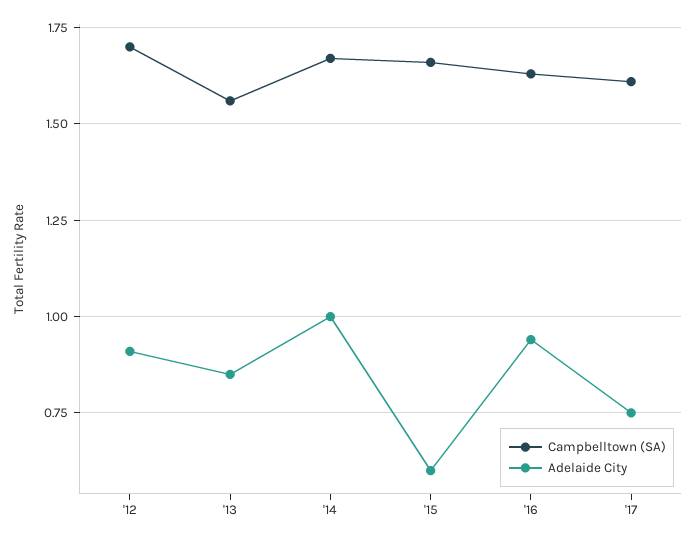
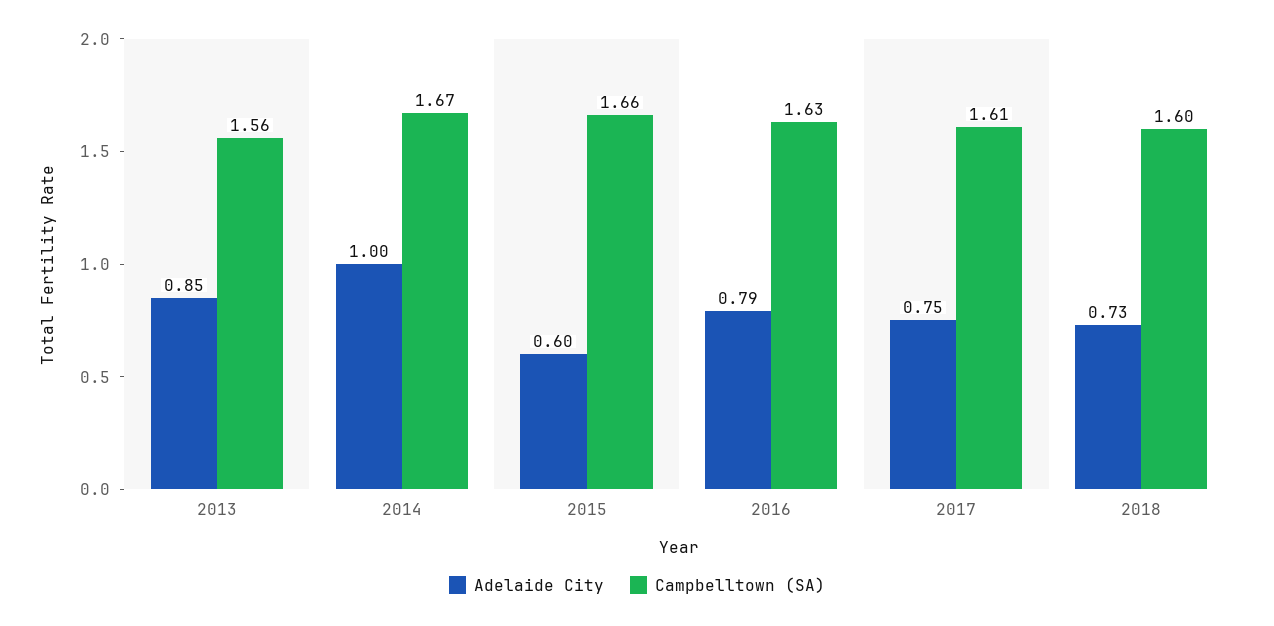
Campbelltown (SA), '12: 1.7 -> none
Adelaide City, '12: 0.9 -> none
Adelaide City, '16: 0.95 -> 0.79
Adelaide City, 2018: none -> 0.73
Campbelltown (SA), 2018: none -> 1.6

